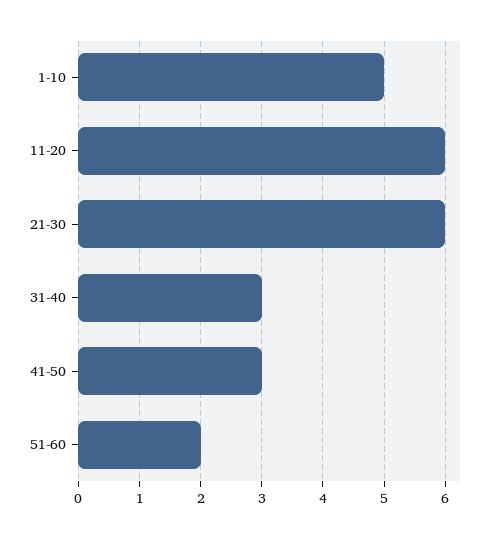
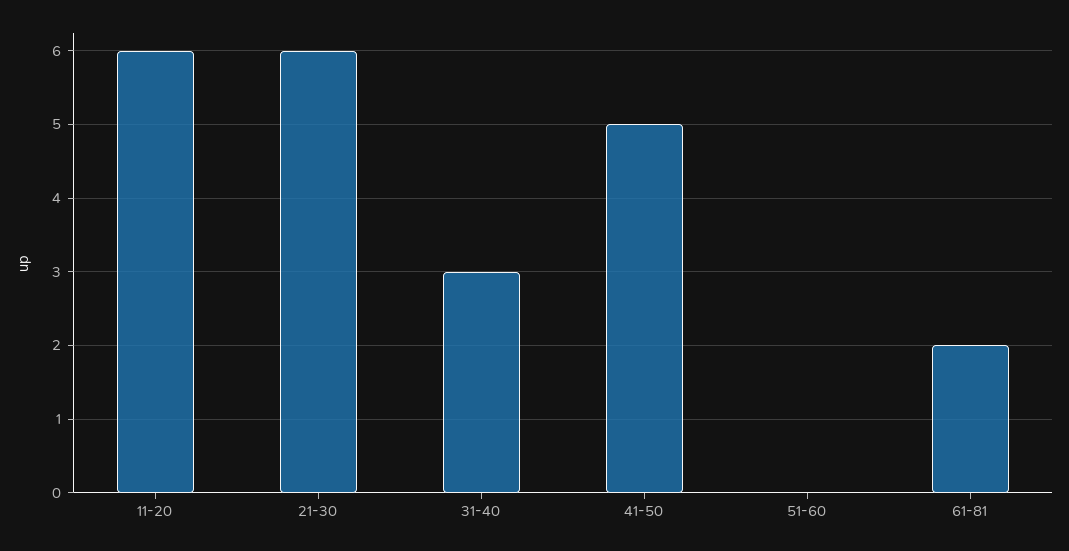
1-10: 5 -> none
41-50: 3 -> 5
51-60: 2 -> 0
61-81: none -> 2

